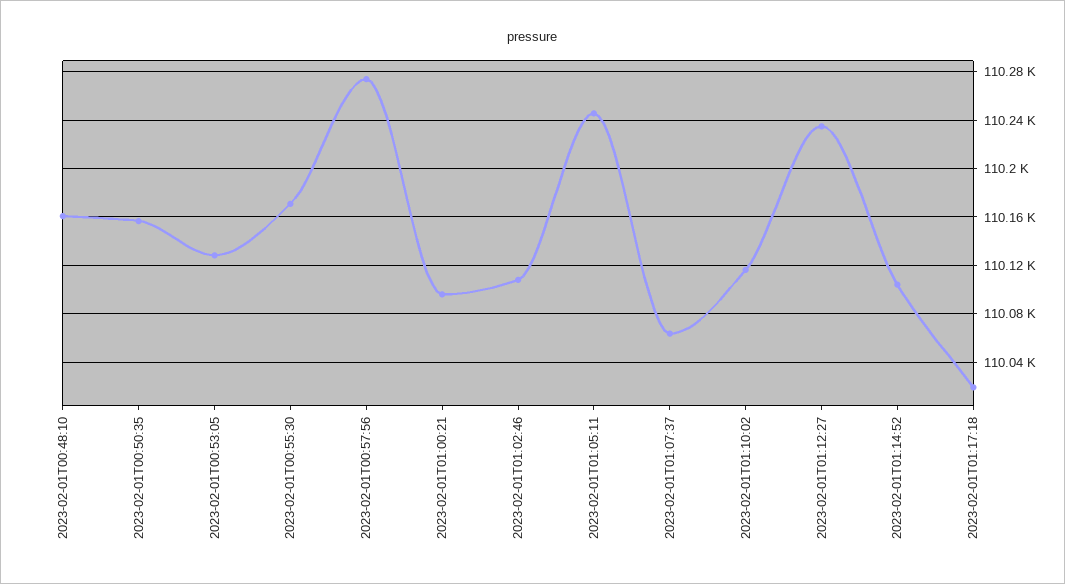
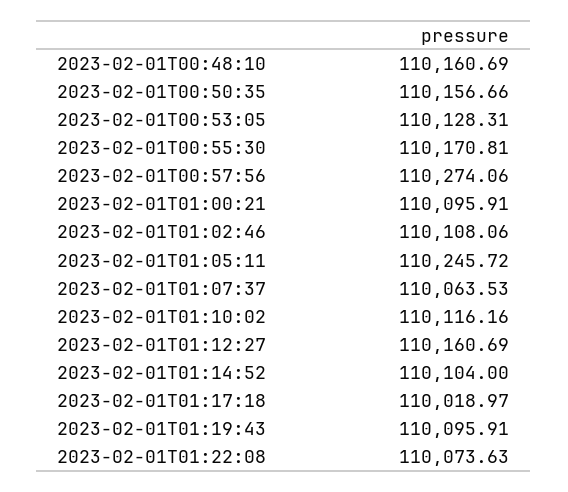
2023-02-01T01:12:27: 110235 -> 110160.69
2023-02-01T01:19:43: none -> 110095.91
2023-02-01T01:22:08: none -> 110073.63

